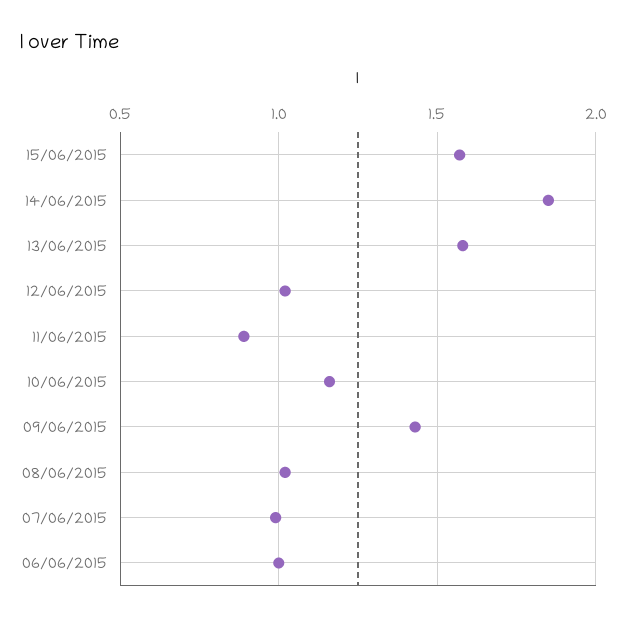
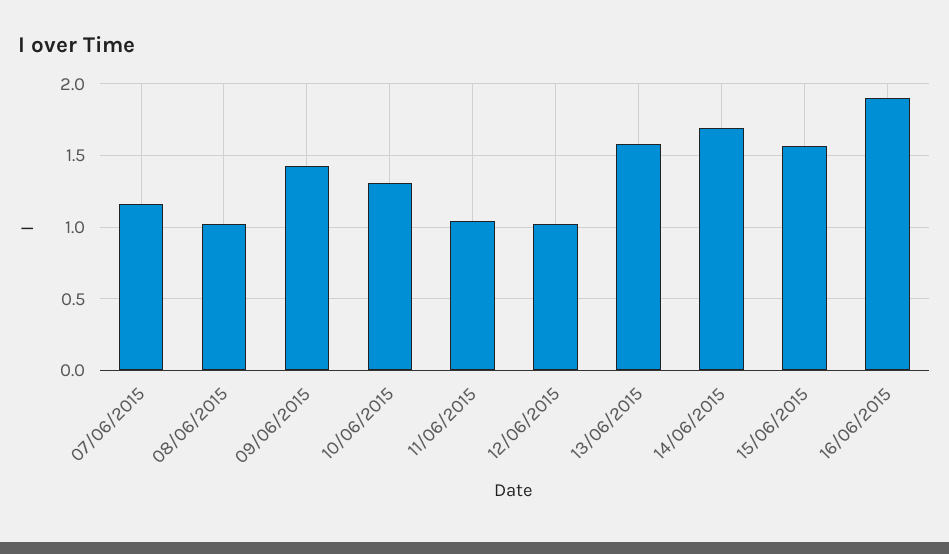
14/06/2015: 1.85 -> 1.7
11/06/2015: 0.9 -> 1.05
10/06/2015: 1.15 -> 1.3
07/06/2015: 1 -> 1.15
06/06/2015: 1 -> none
16/06/2015: none -> 1.9

